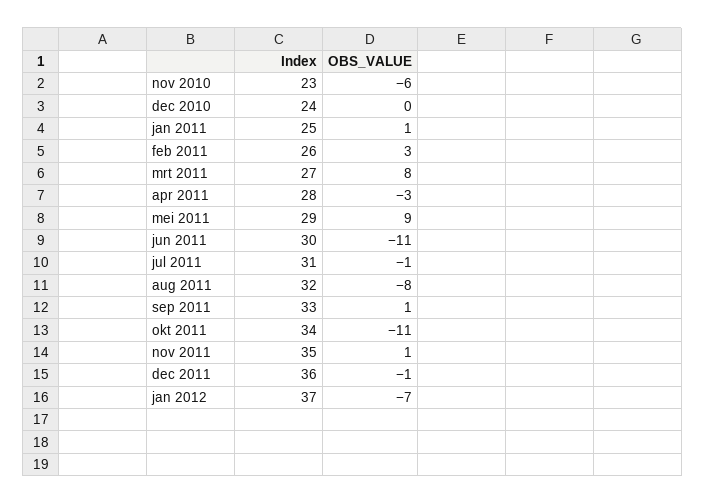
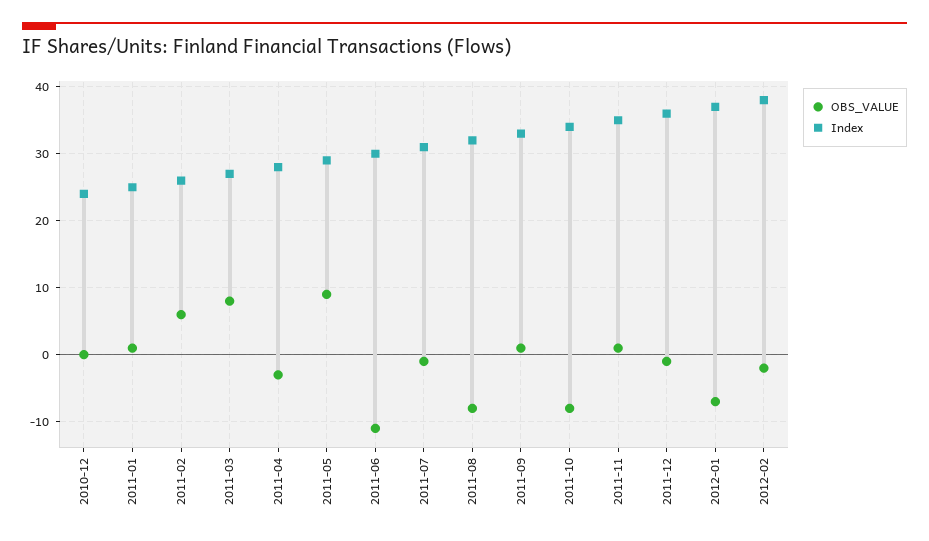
Index, nov 2010: 23 -> none
OBS_VALUE, nov 2010: -6 -> none
OBS_VALUE, feb 2011: 3 -> 6
OBS_VALUE, okt 2011: -11 -> -8
OBS_VALUE, 2012-02: none -> -2
Index, 2012-02: none -> 38

